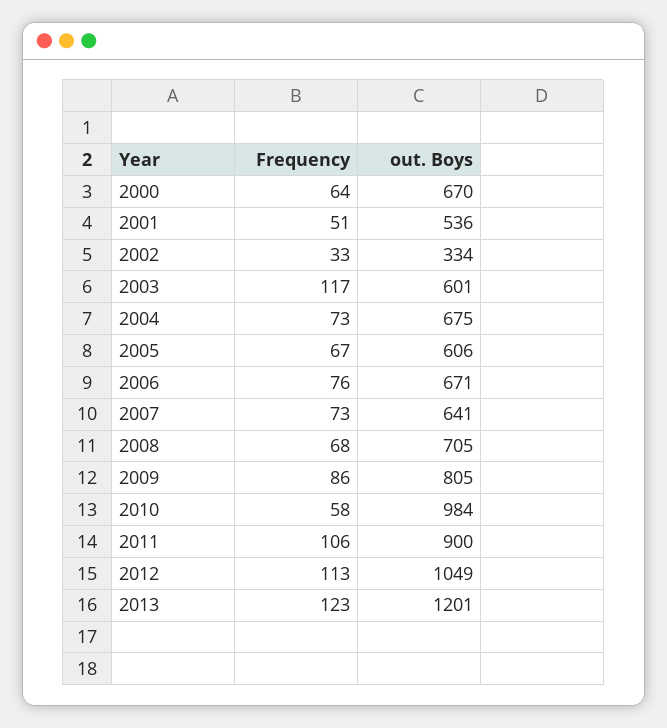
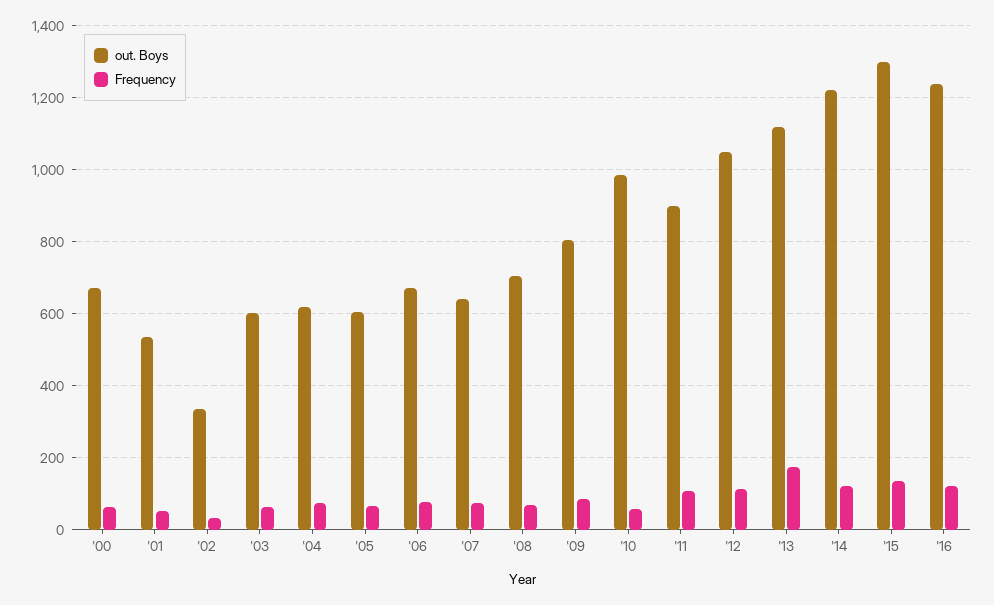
Frequency, 2003: 117 -> 60
out. Boys, 2004: 675 -> 620
Frequency, 2013: 123 -> 180
out. Boys, 2013: 1201 -> 1120
out. Boys, '14: none -> 1220
Frequency, '14: none -> 120
out. Boys, '15: none -> 1300
Frequency, '15: none -> 140
out. Boys, '16: none -> 1240
Frequency, '16: none -> 120

